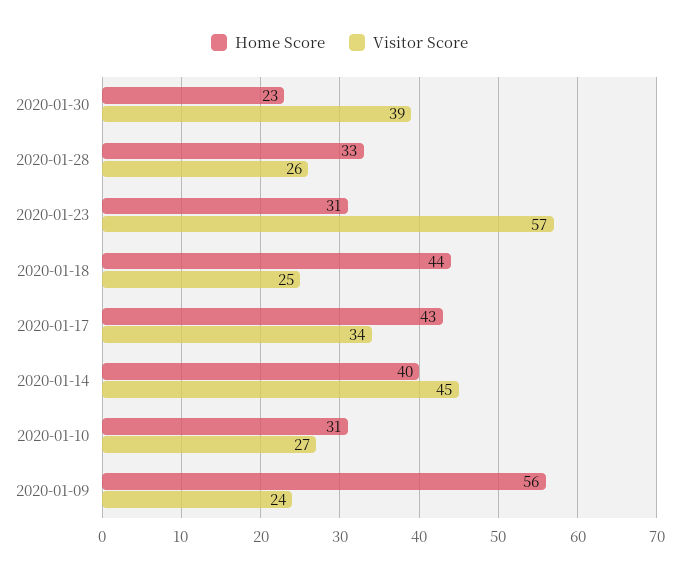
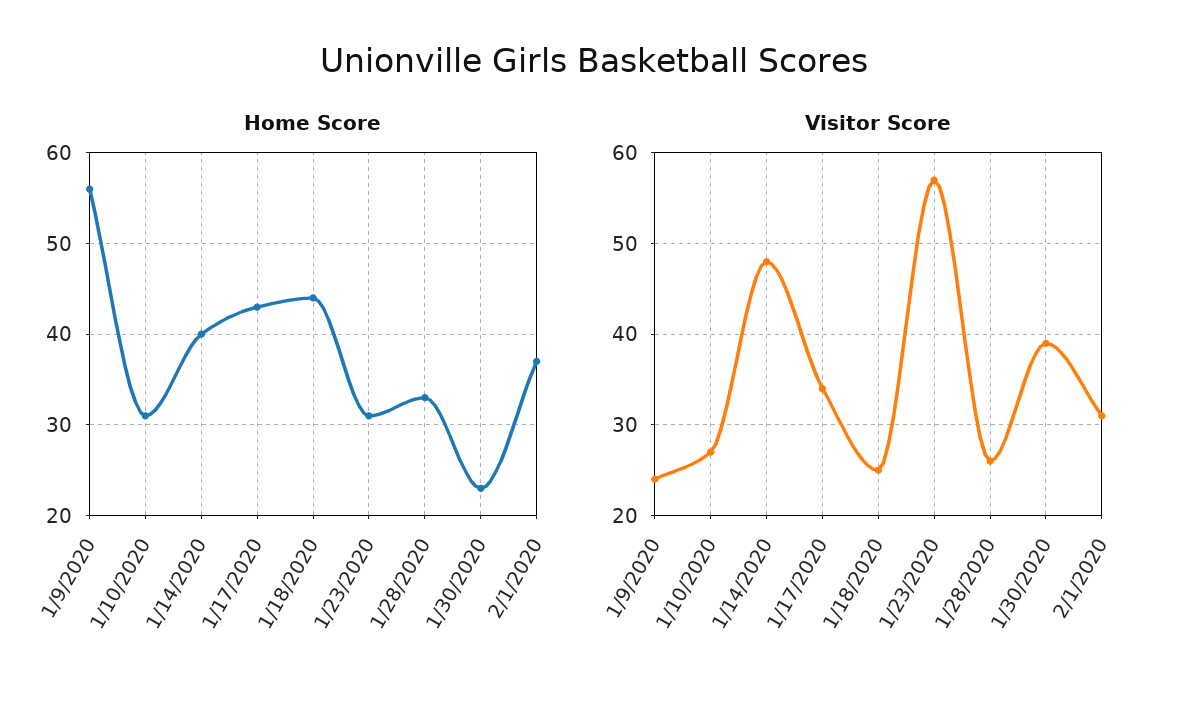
Visitor Score, 2020-01-14: 45 -> 48
Home Score, 2/1/2020: none -> 37
Visitor Score, 2/1/2020: none -> 31

